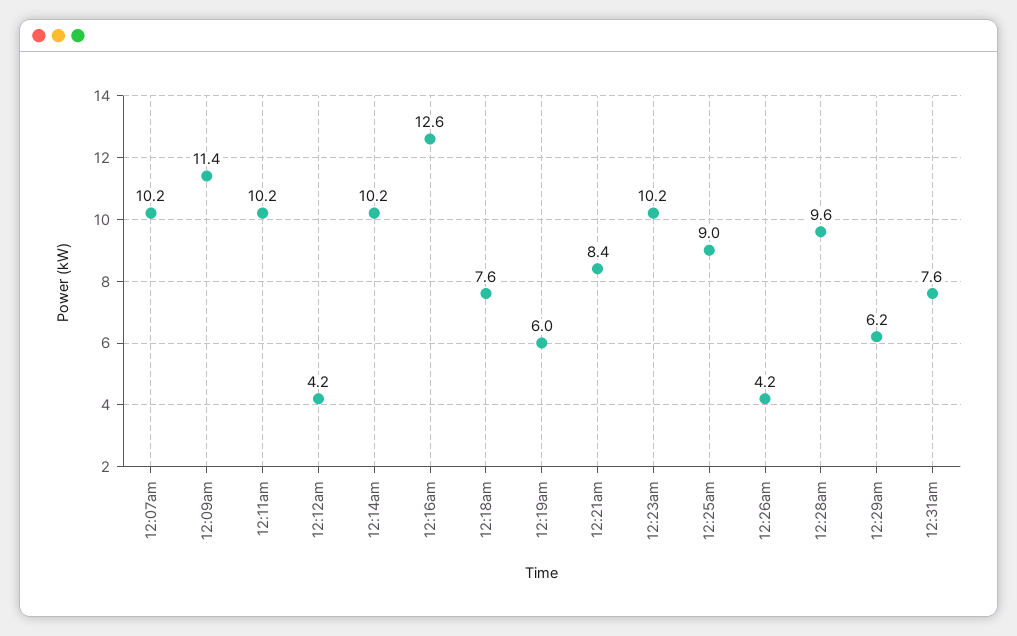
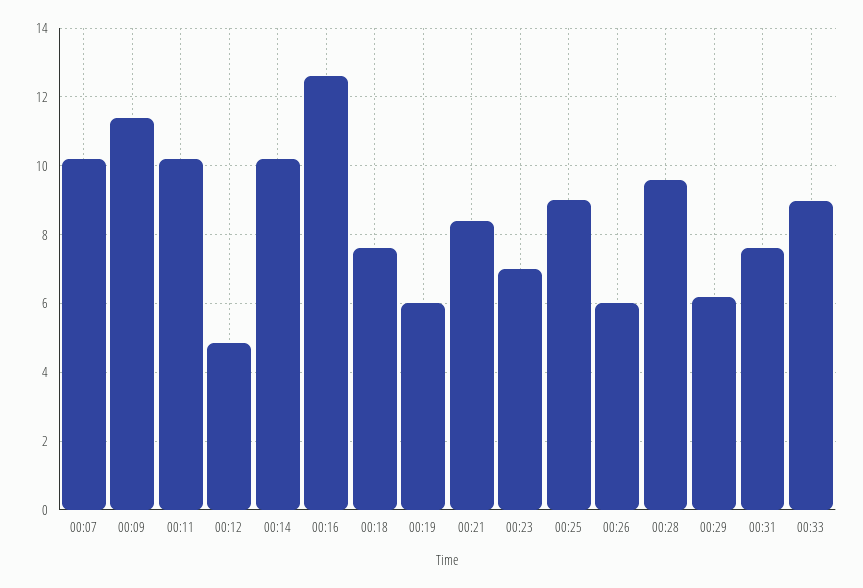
12:12am: 4.2 -> 4.8
12:23am: 10.2 -> 7
12:26am: 4.2 -> 6
00:33: none -> 9

